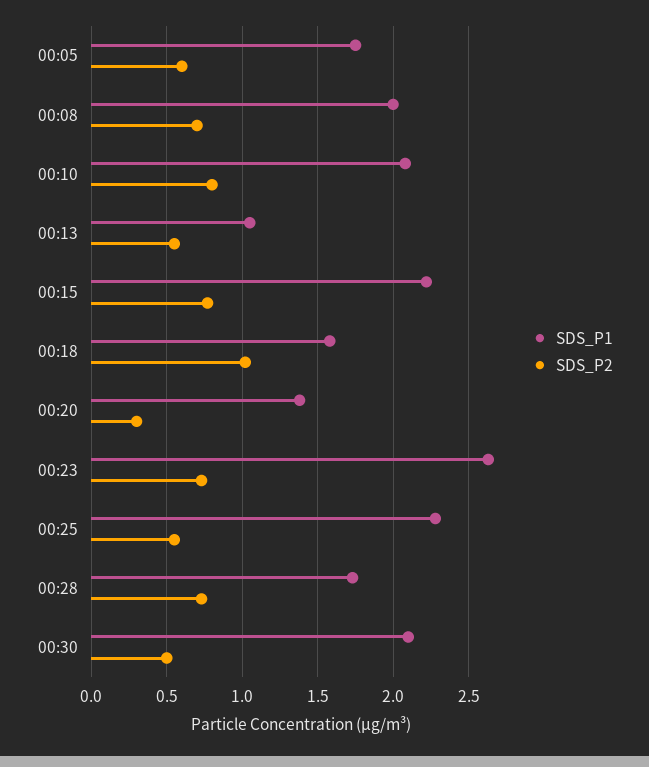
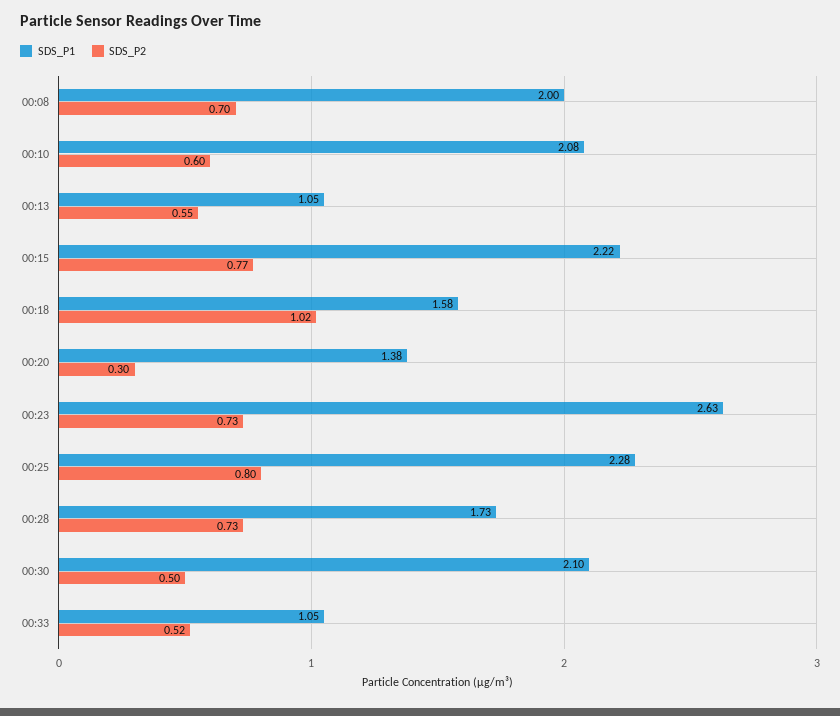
SDS_P1, 00:05: 1.75 -> none
SDS_P2, 00:05: 0.6 -> none
SDS_P2, 00:10: 0.8 -> 0.6
SDS_P2, 00:25: 0.55 -> 0.8
SDS_P1, 00:33: none -> 1.05
SDS_P2, 00:33: none -> 0.52

